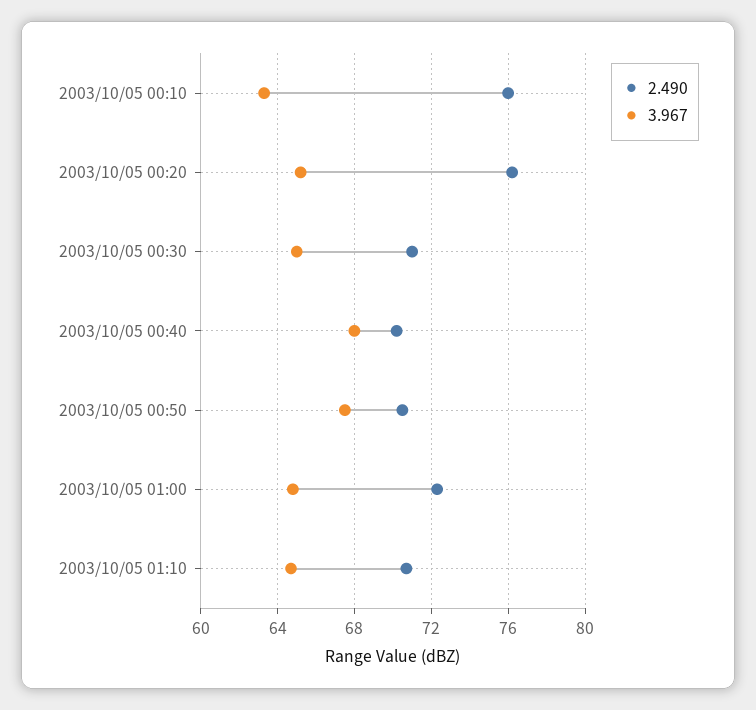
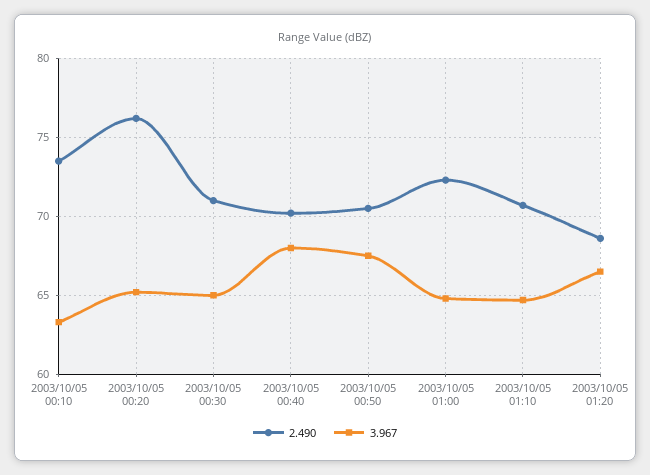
2.490, 2003/10/05 00:10: 76 -> 73.5
2.490, 2003/10/05 01:20: none -> 68.5
3.967, 2003/10/05 01:20: none -> 66.5

